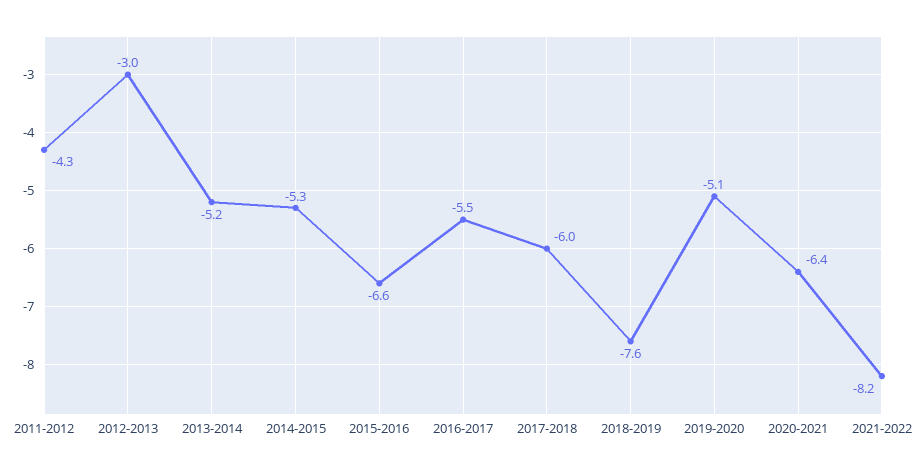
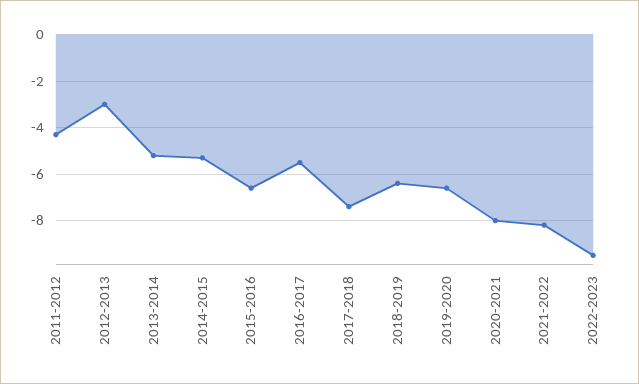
2017-2018: -6 -> -7.5
2018-2019: -7.6 -> -6.5
2019-2020: -5.1 -> -6.5
2020-2021: -6.4 -> -8
2022-2023: none -> -9.5

